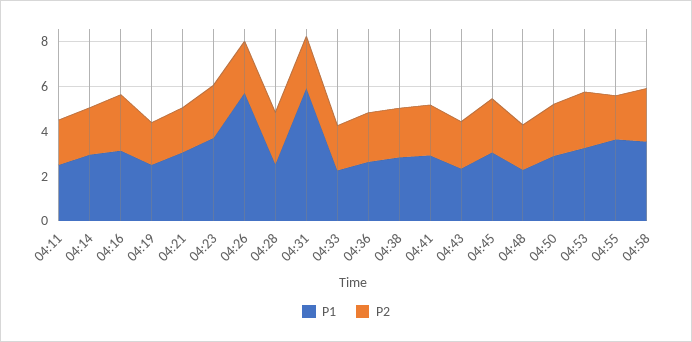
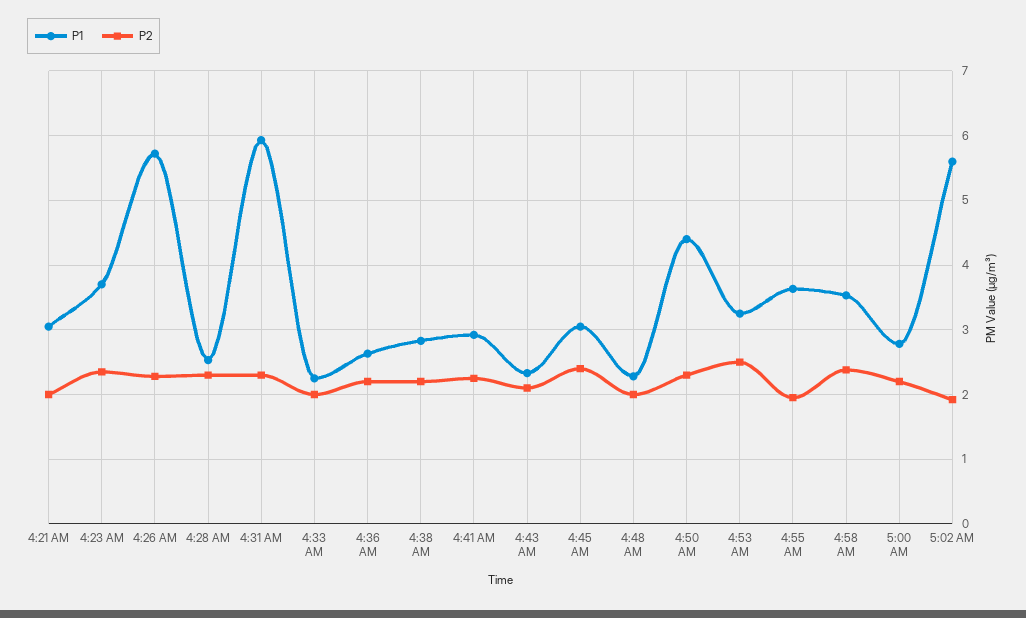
P1, 04:11: 2.5 -> none
P2, 04:11: 2 -> none
P1, 04:14: 3 -> none
P2, 04:14: 2 -> none
P1, 04:16: 3 -> none
P2, 04:16: 2.5 -> none
P1, 04:19: 2.5 -> none
P2, 04:19: 2 -> none
P1, 04:50: 3 -> 4.4
P1, 5:00 AM: none -> 2.8
P2, 5:00 AM: none -> 2.2
P1, 5:02 AM: none -> 5.6
P2, 5:02 AM: none -> 1.9

